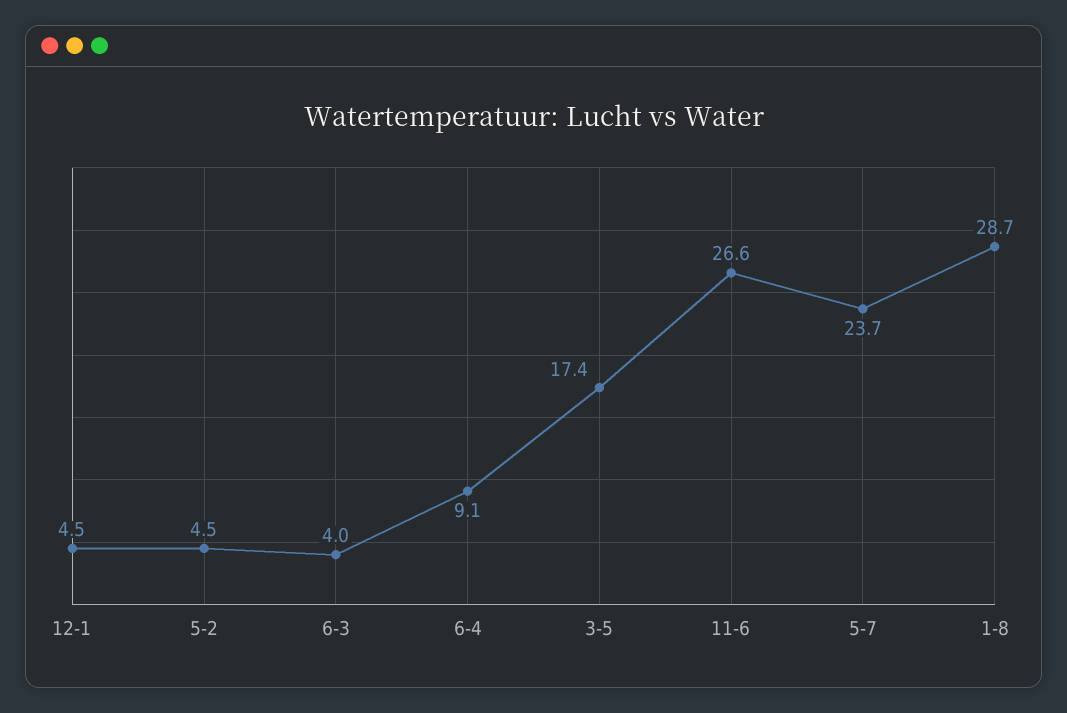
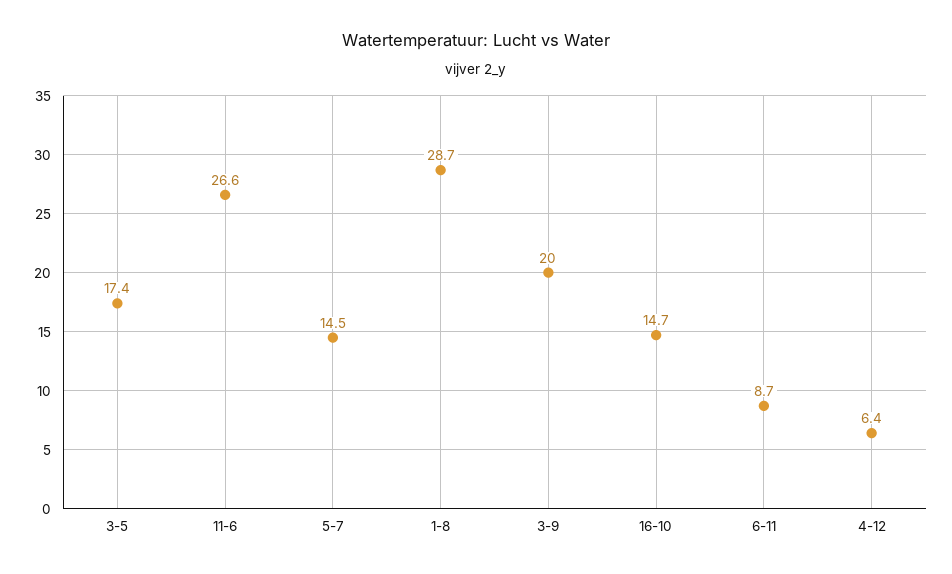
12-1: 4.5 -> none
5-2: 4.5 -> none
6-3: 4 -> none
6-4: 9.1 -> none
5-7: 23.7 -> 14.5
3-9: none -> 20
16-10: none -> 14.7
6-11: none -> 8.7
4-12: none -> 6.4

